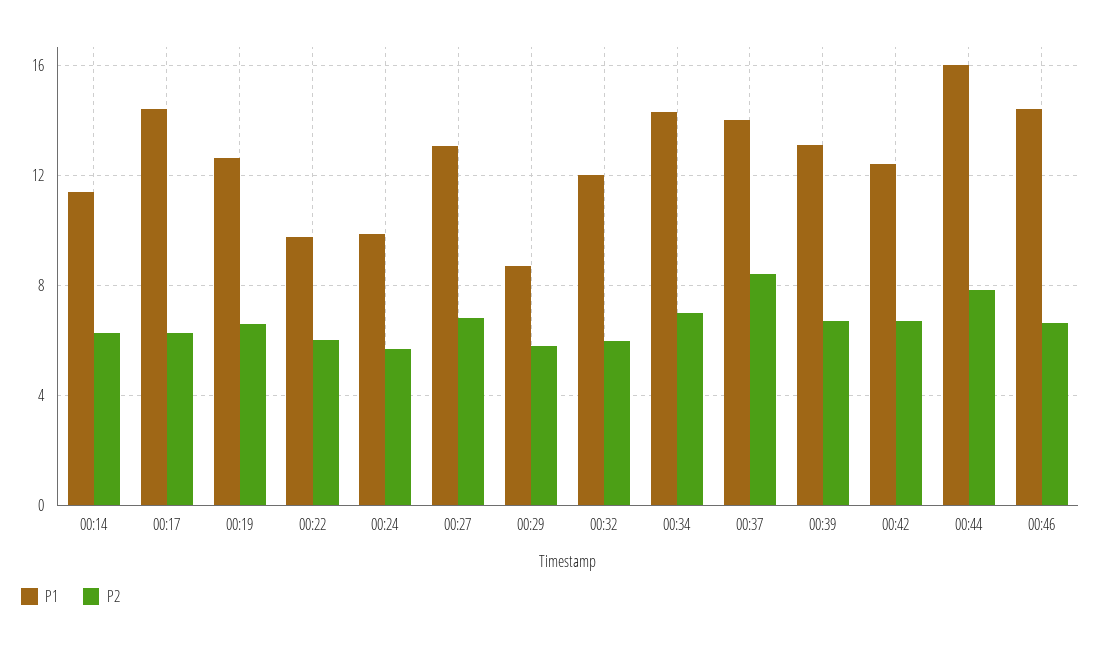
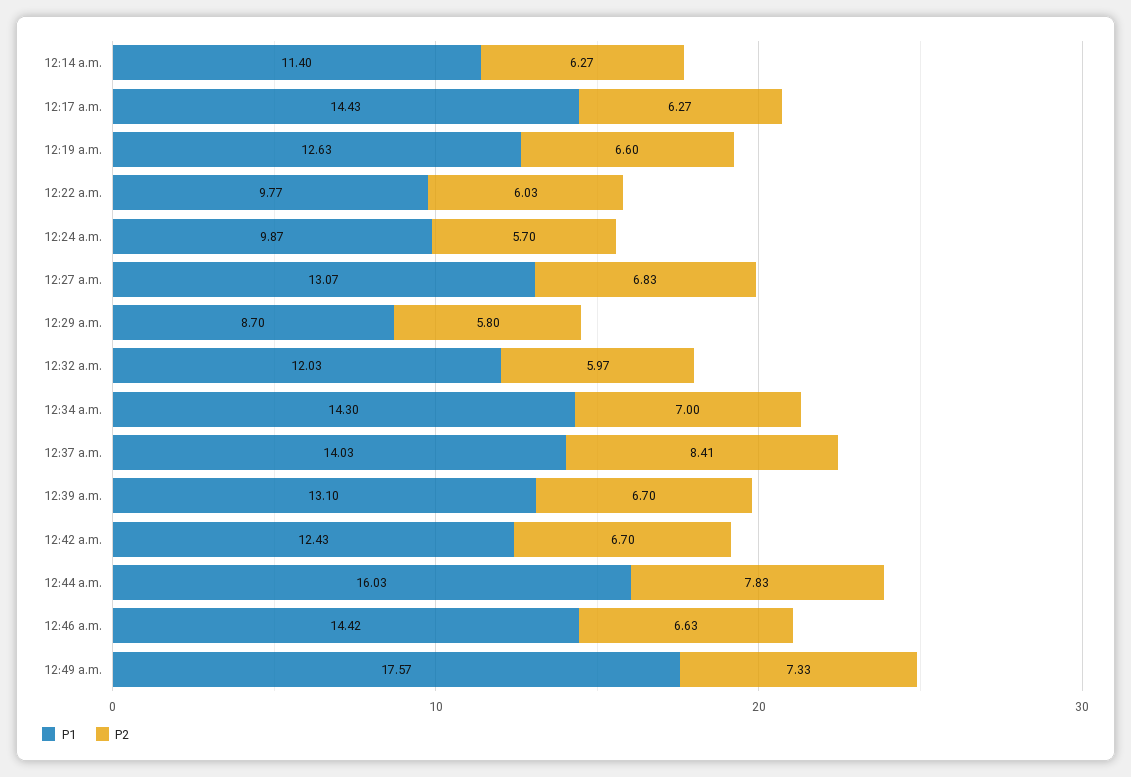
P1, 12:49 a.m.: none -> 17.57
P2, 12:49 a.m.: none -> 7.33

